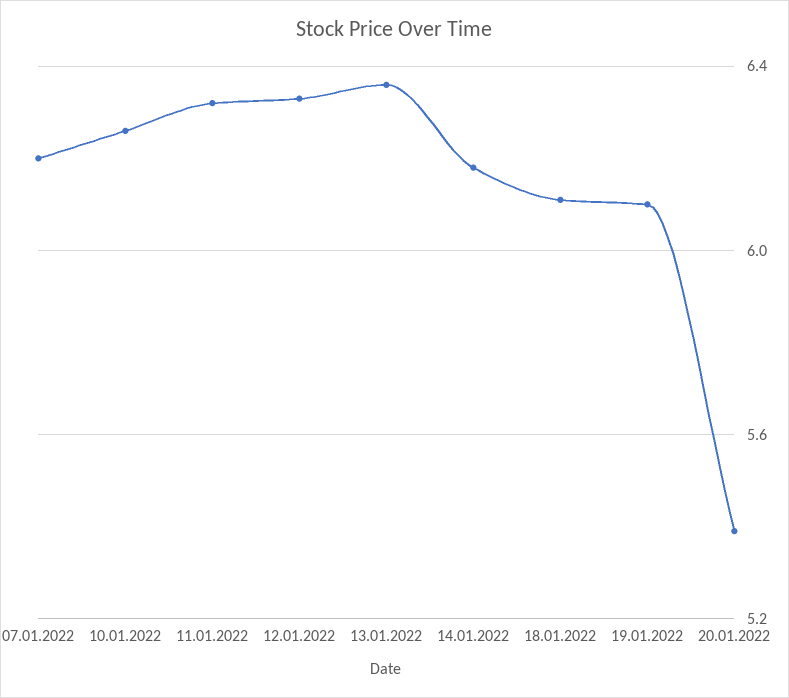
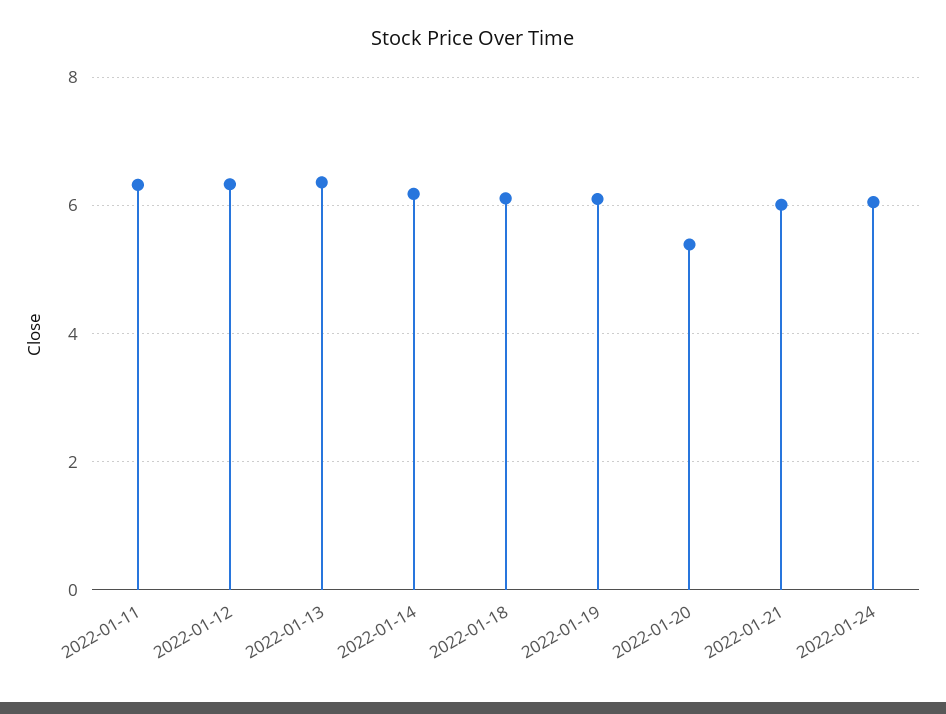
07.01.2022: 6.2 -> none
10.01.2022: 6.25 -> none
2022-01-21: none -> 6
2022-01-24: none -> 6

